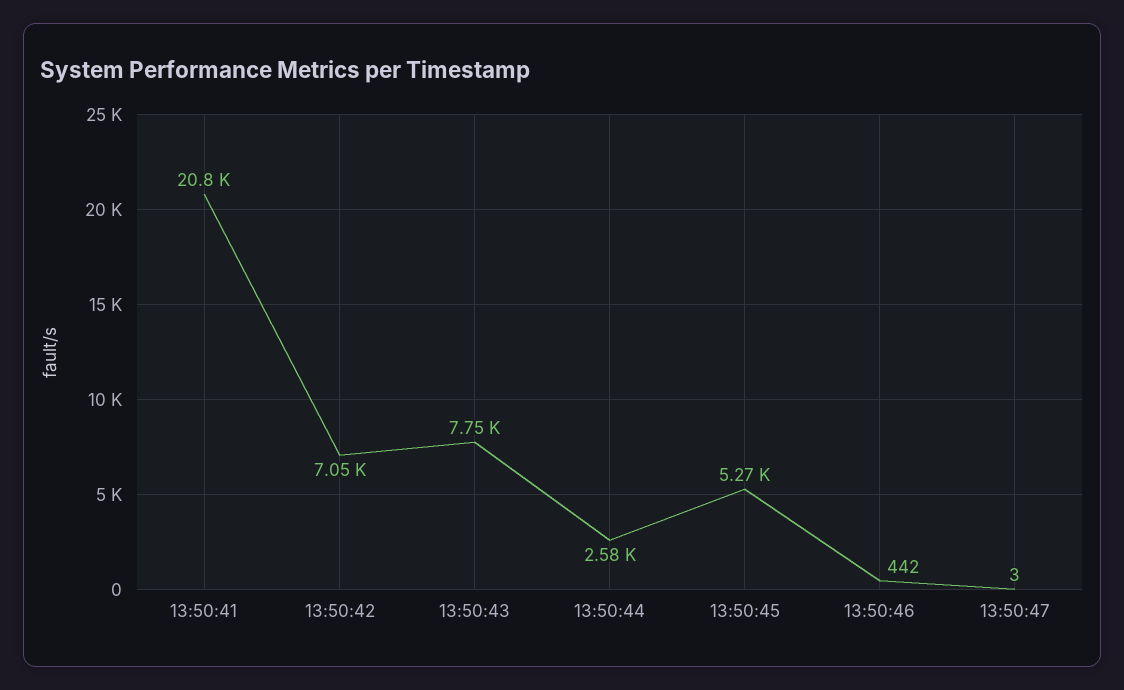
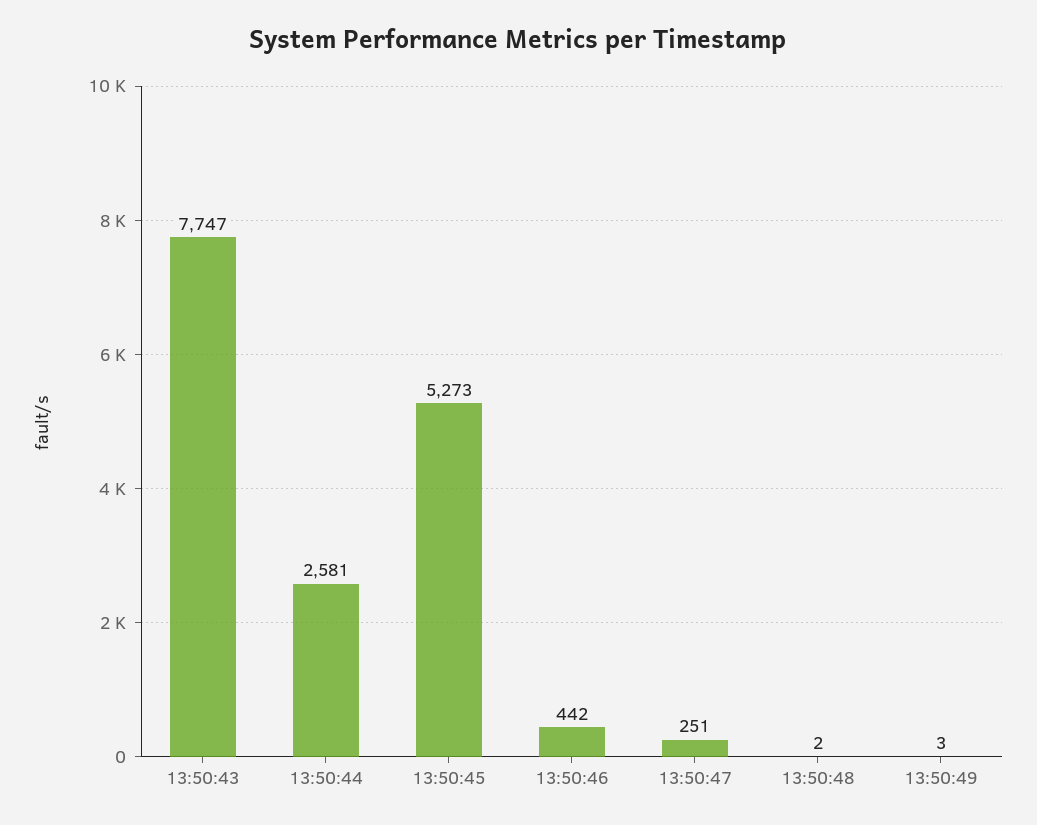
13:50:41: 20800 -> none
13:50:42: 7050 -> none
13:50:47: 3 -> 251
13:50:48: none -> 2
13:50:49: none -> 3

